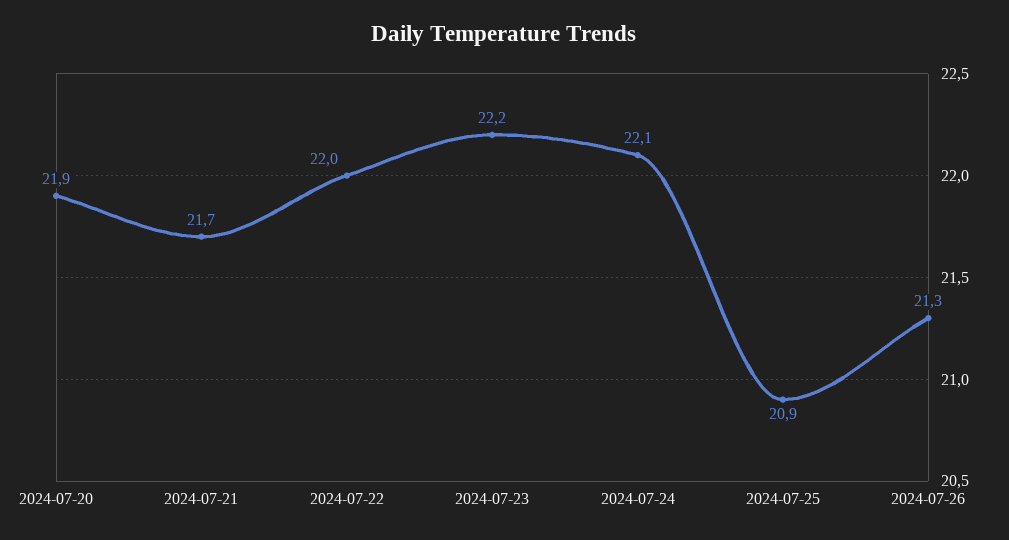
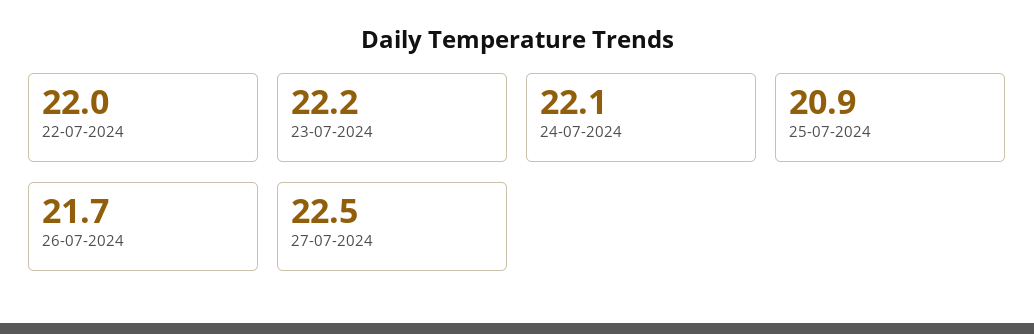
2024-07-20: 21.9 -> none
2024-07-21: 21.7 -> none
2024-07-26: 21.3 -> 21.7
27-07-2024: none -> 22.5

